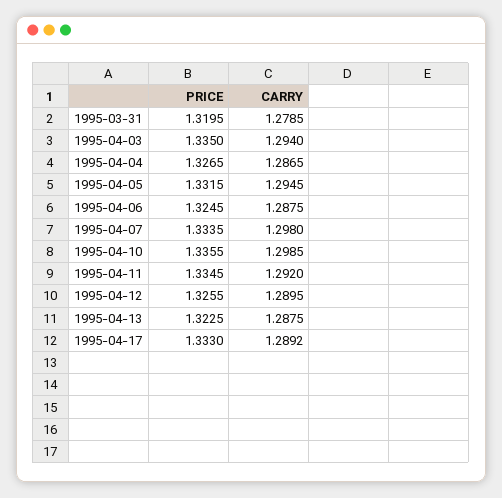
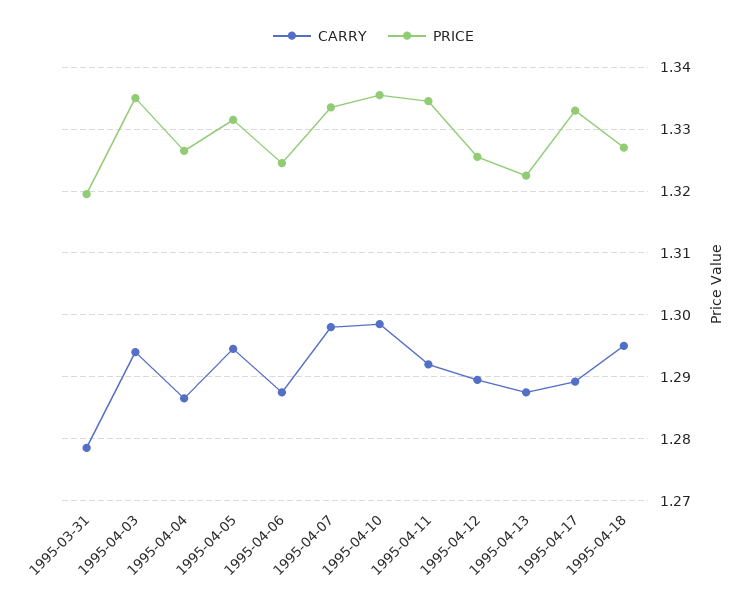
CARRY, 1995-04-18: none -> 1.295
PRICE, 1995-04-18: none -> 1.327

